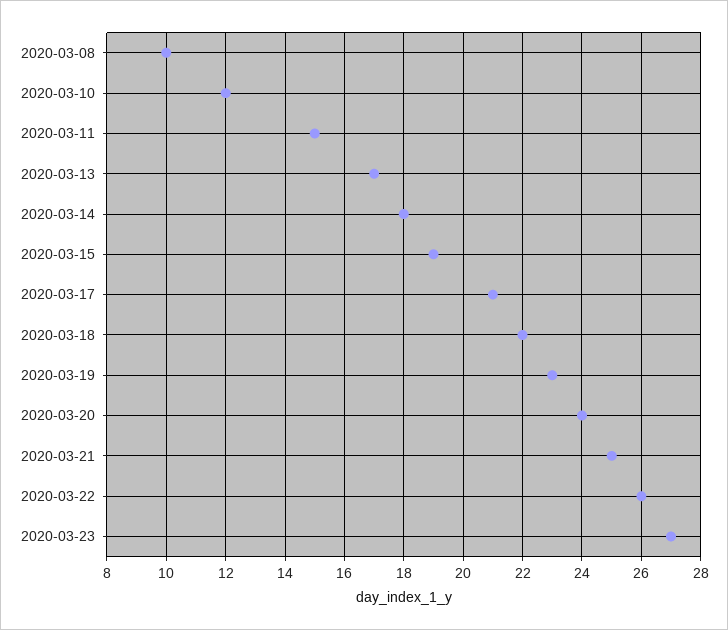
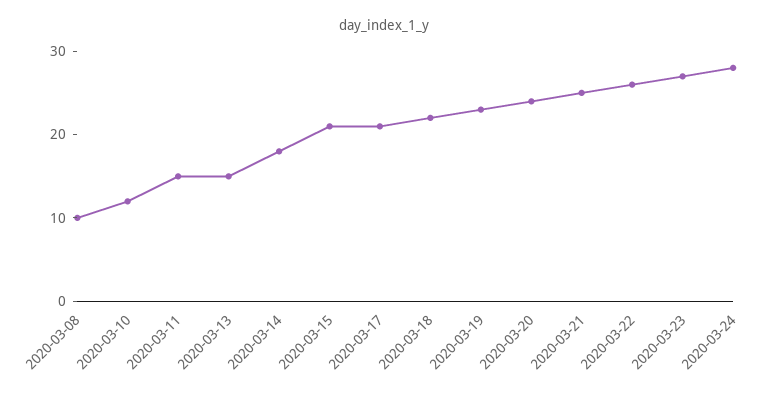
2020-03-13: 17 -> 15
2020-03-15: 19 -> 21
2020-03-24: none -> 28

